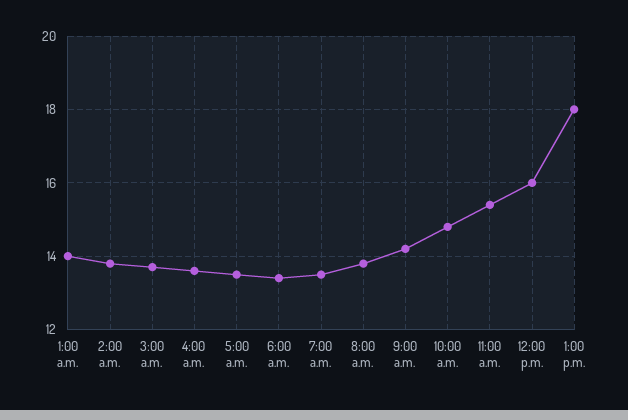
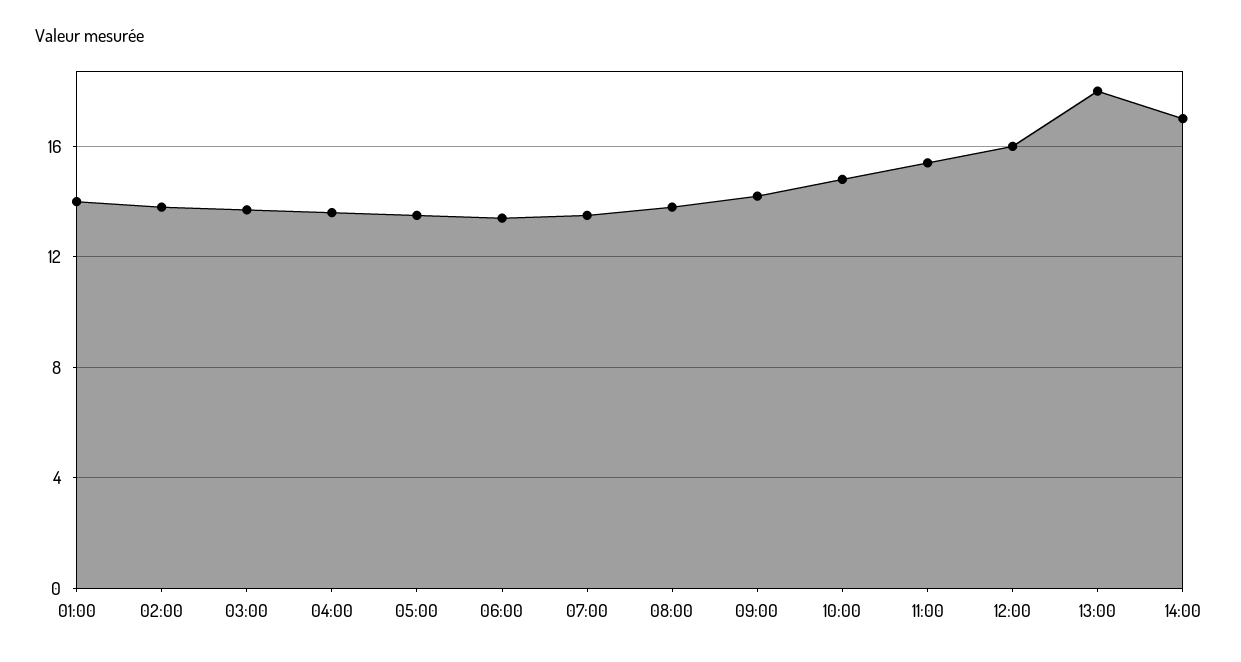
14:00: none -> 17

